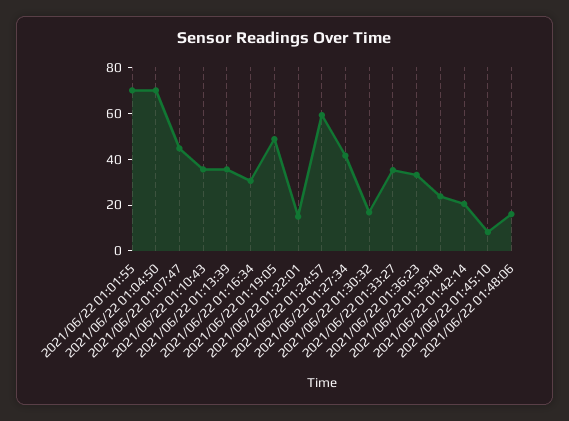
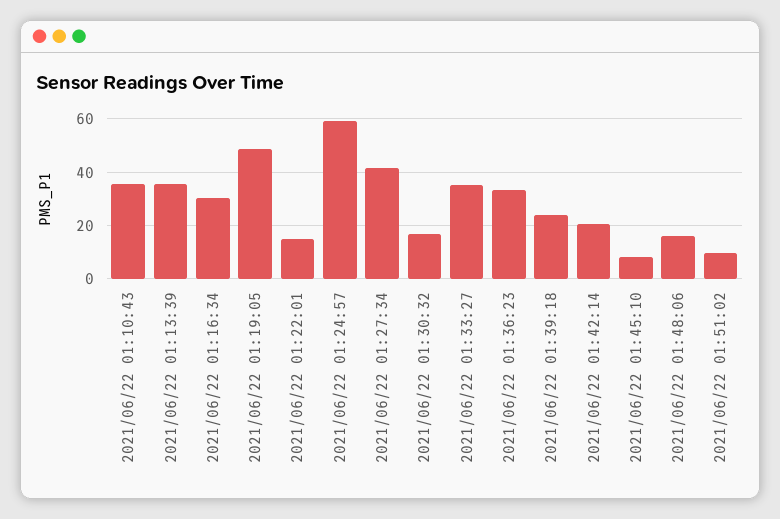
2021/06/22 01:01:55: 70 -> none
2021/06/22 01:04:50: 70 -> none
2021/06/22 01:07:47: 45 -> none
2021/06/22 01:51:02: none -> 10

